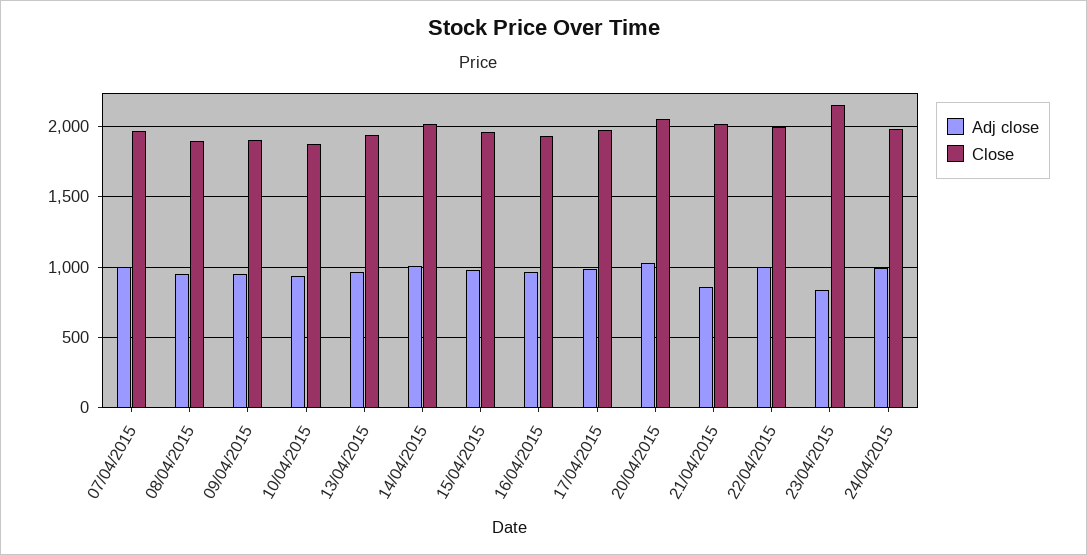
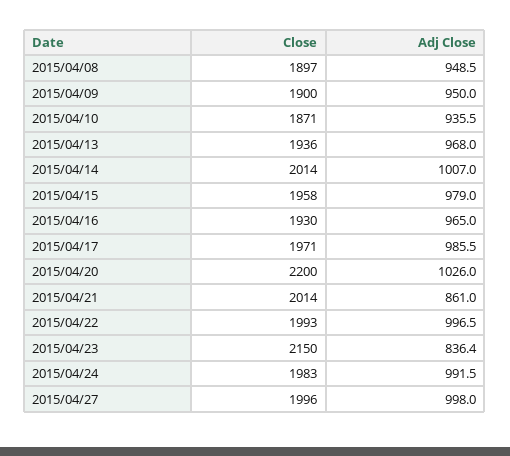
Adj close, 07/04/2015: 1000 -> none
Close, 07/04/2015: 1950 -> none
Close, 20/04/2015: 2050 -> 2200
Close, 2015/04/27: none -> 1996
Adj close, 2015/04/27: none -> 998

